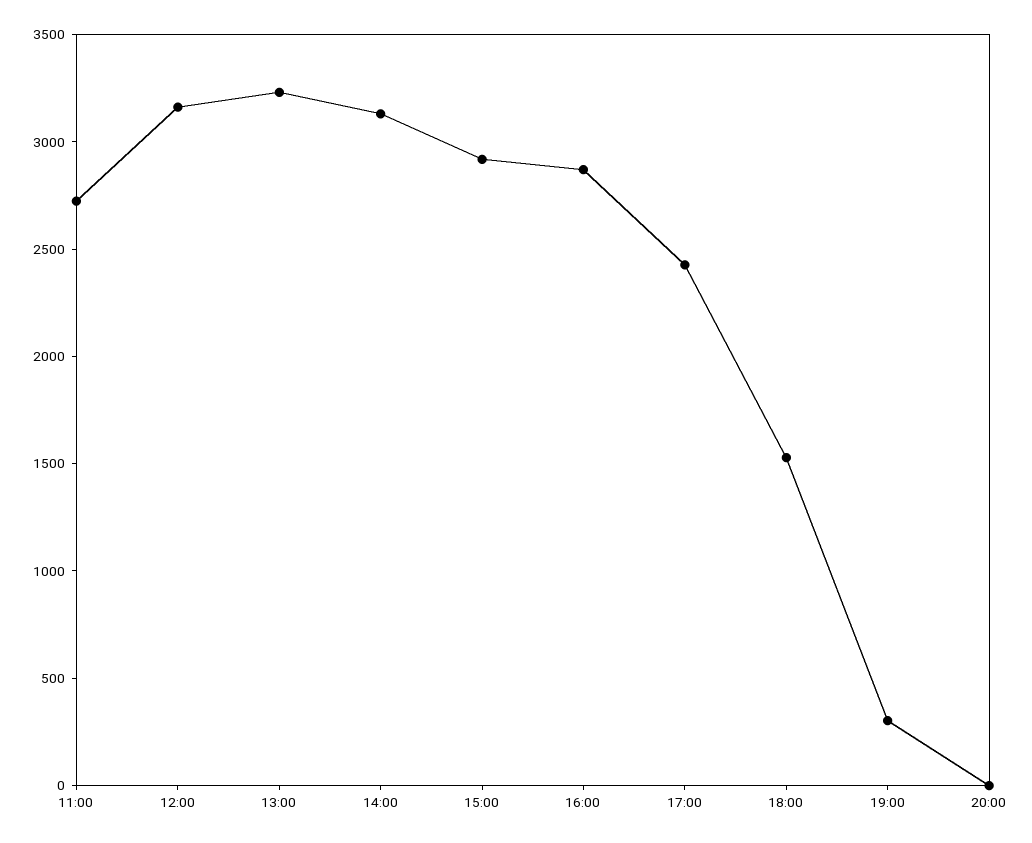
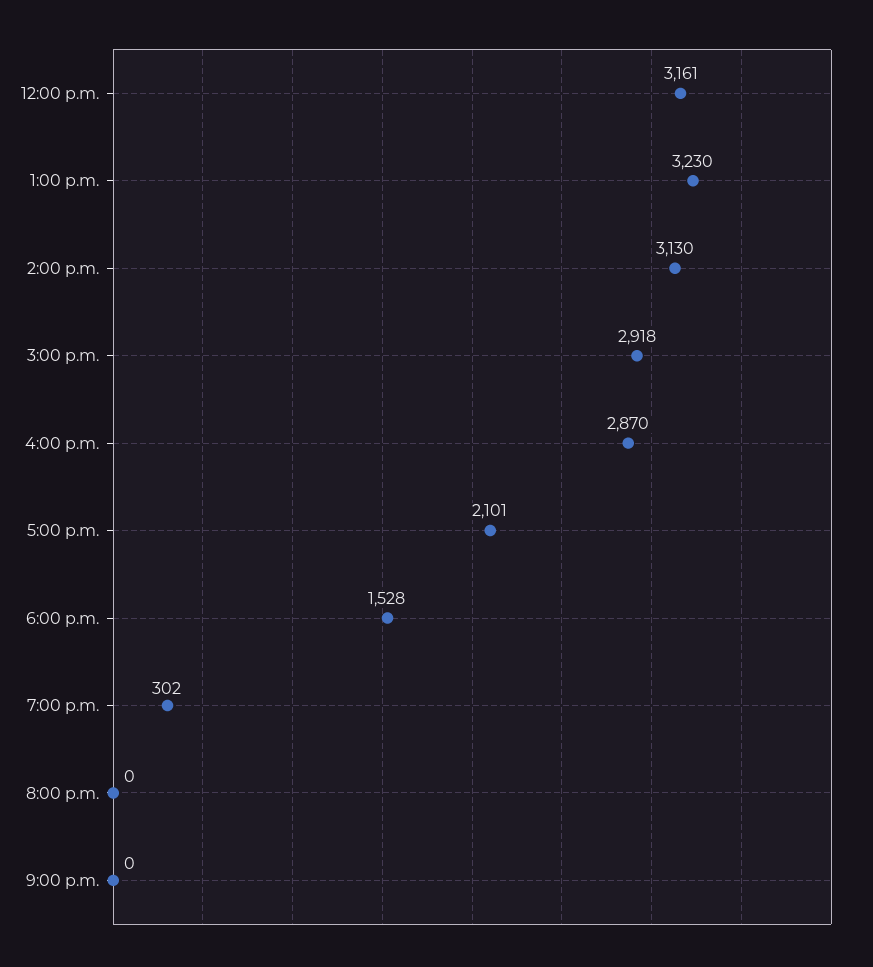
11:00: 2700 -> none
17:00: 2400 -> 2101
9:00 p.m.: none -> 0

